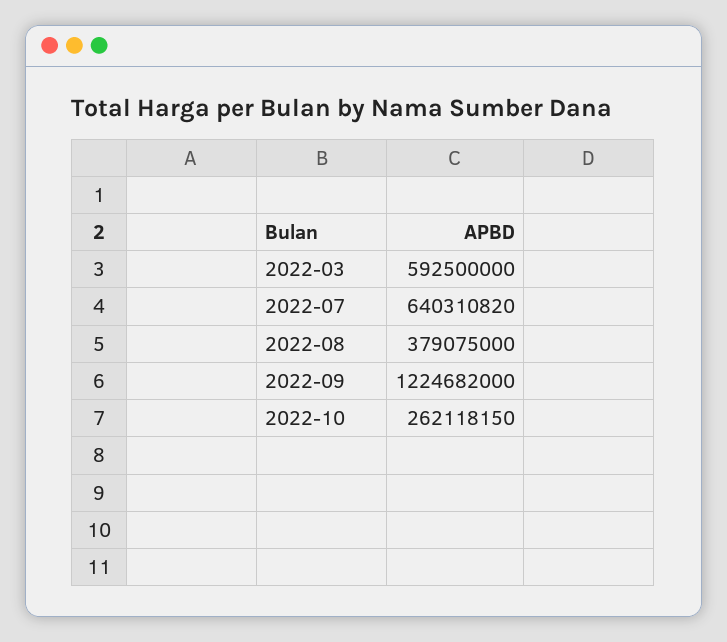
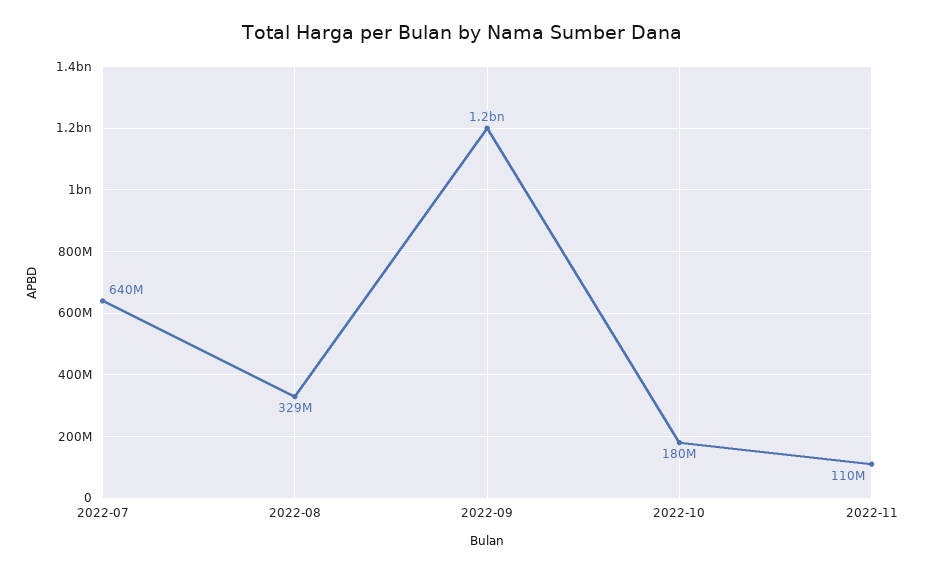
2022-03: 592500000 -> none
2022-08: 379075000 -> 329000000
2022-10: 262118150 -> 180000000
2022-11: none -> 110000000

